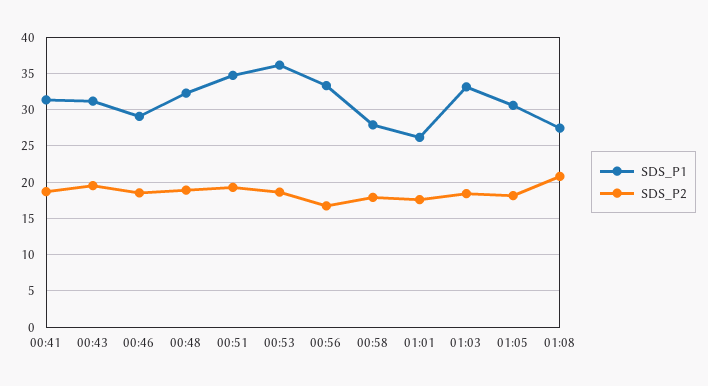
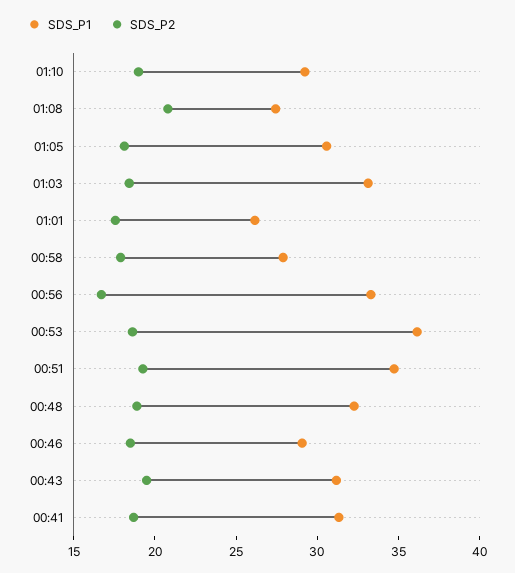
SDS_P1, 01:10: none -> 29
SDS_P2, 01:10: none -> 19

